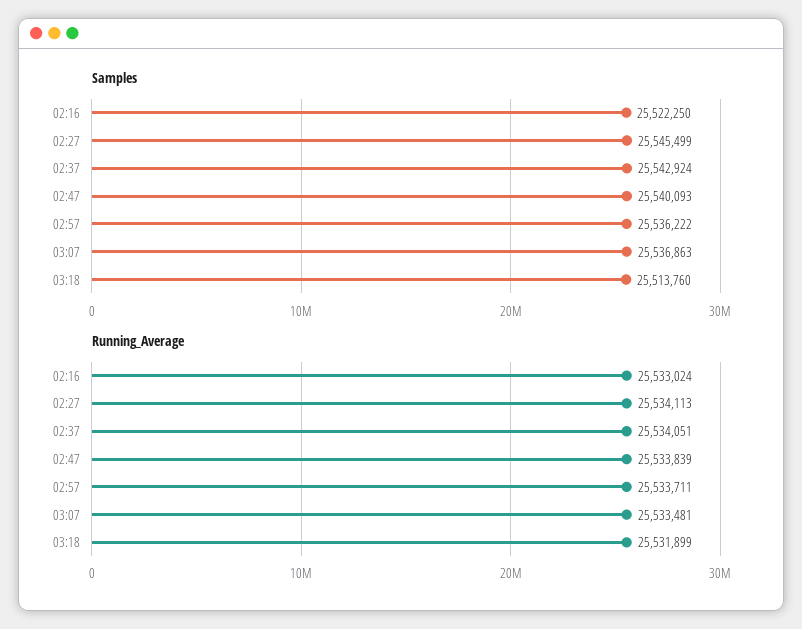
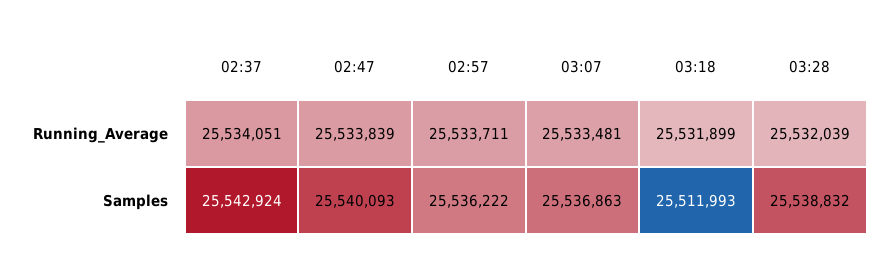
Samples, 02:16: 25522250 -> none
Samples, 02:27: 25545499 -> none
Samples, 03:18: 25513760 -> 25511993
Running_Average, 02:16: 25533024 -> none
Running_Average, 02:27: 25534113 -> none
Running_Average, 03:28: none -> 25532039
Samples, 03:28: none -> 25538832

